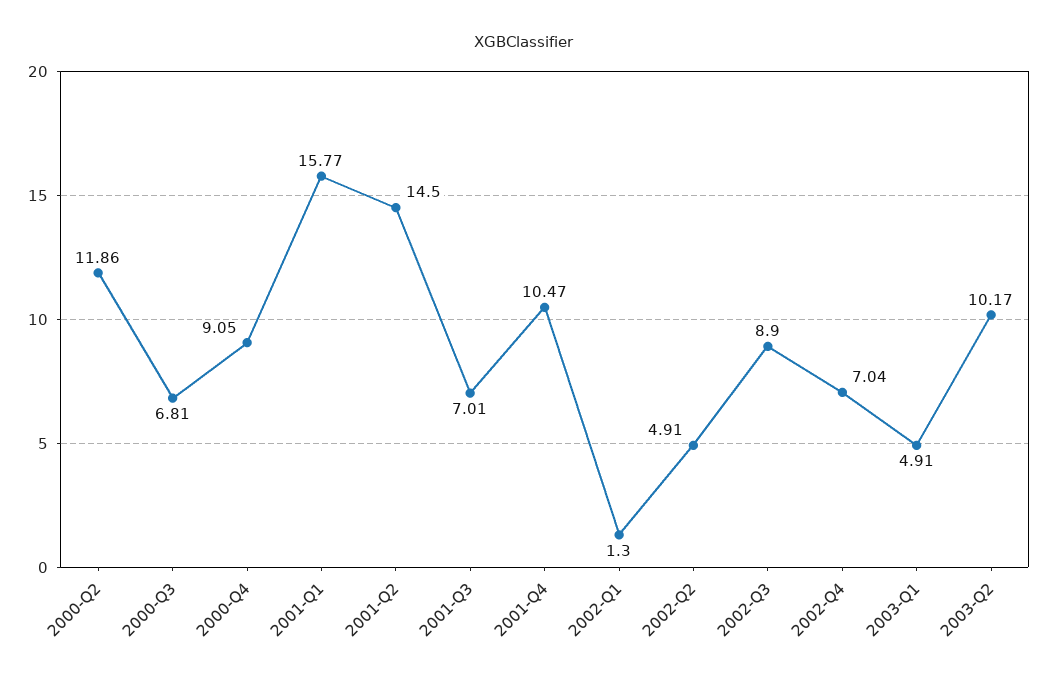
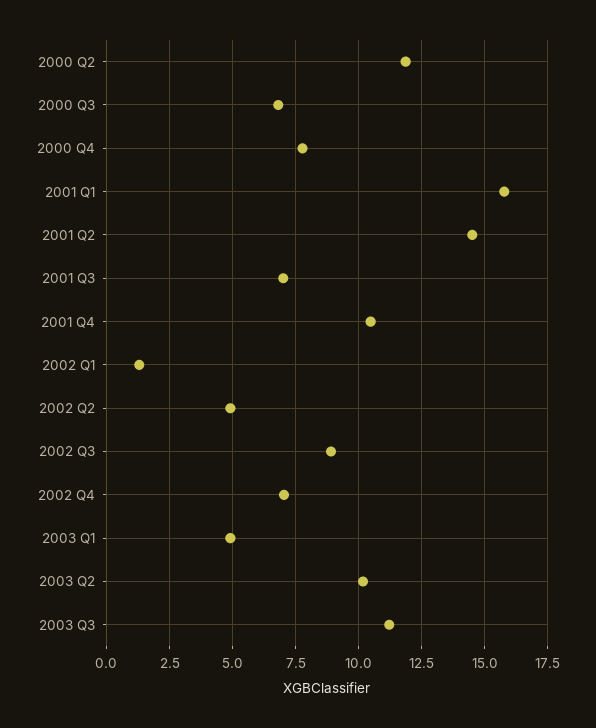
2000-Q4: 9.05 -> 7.75
2003 Q3: none -> 11.25

